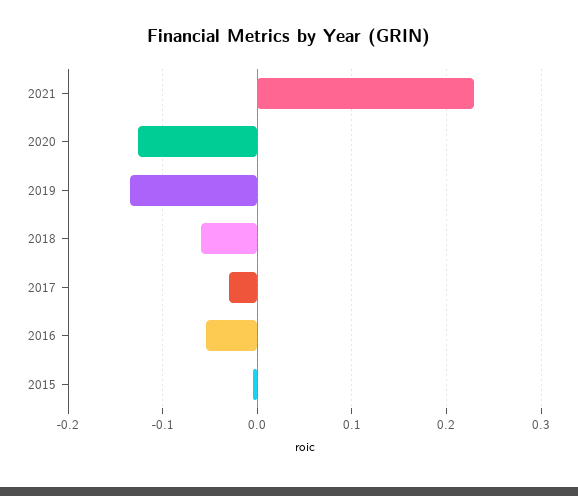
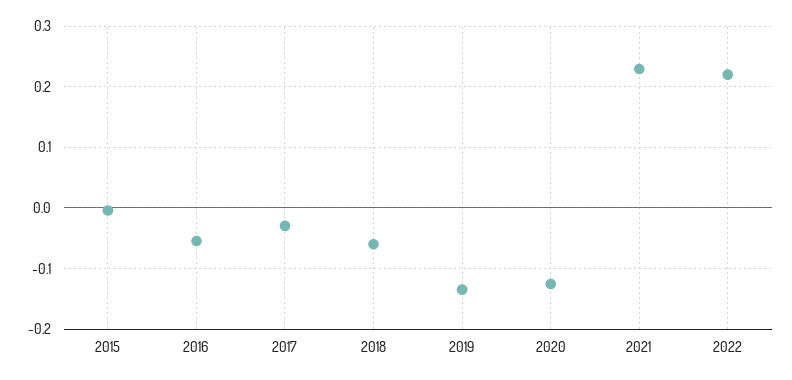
2022: none -> 0.22

